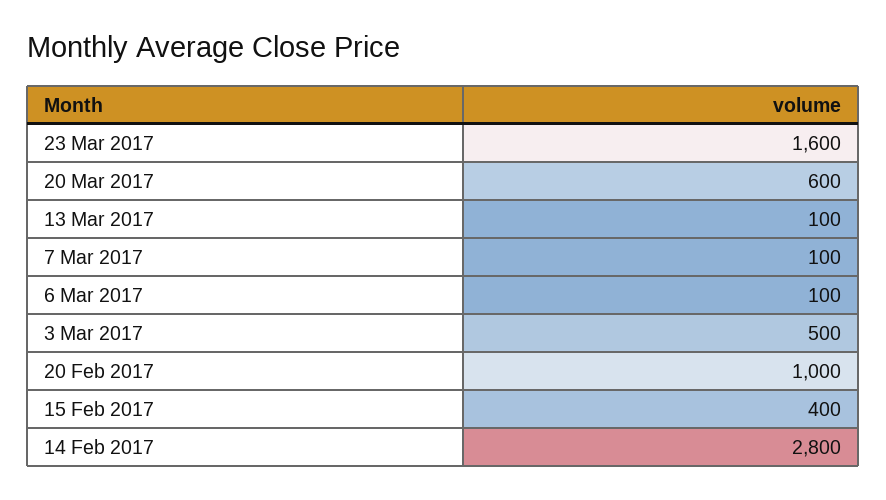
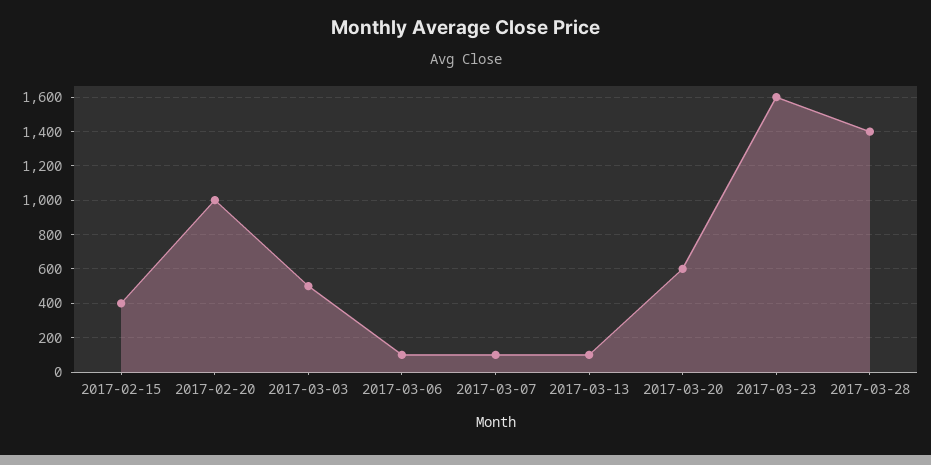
14 Feb 2017: 2800 -> none
2017-03-28: none -> 1400

